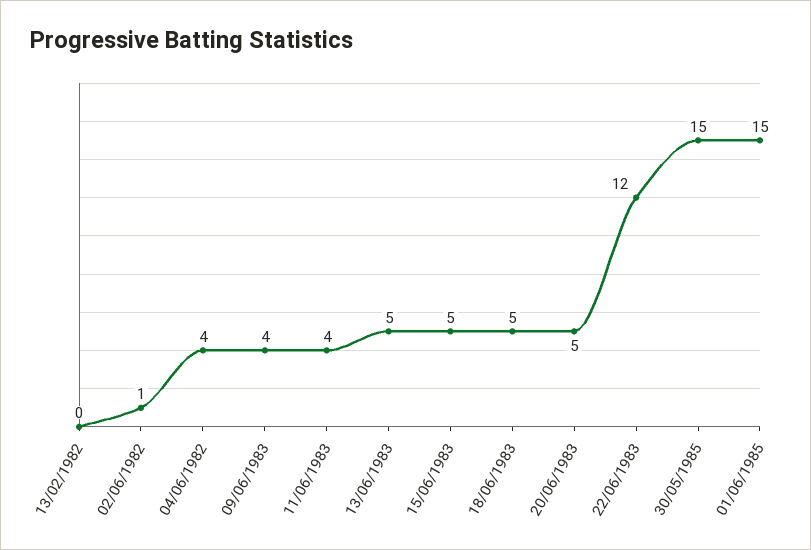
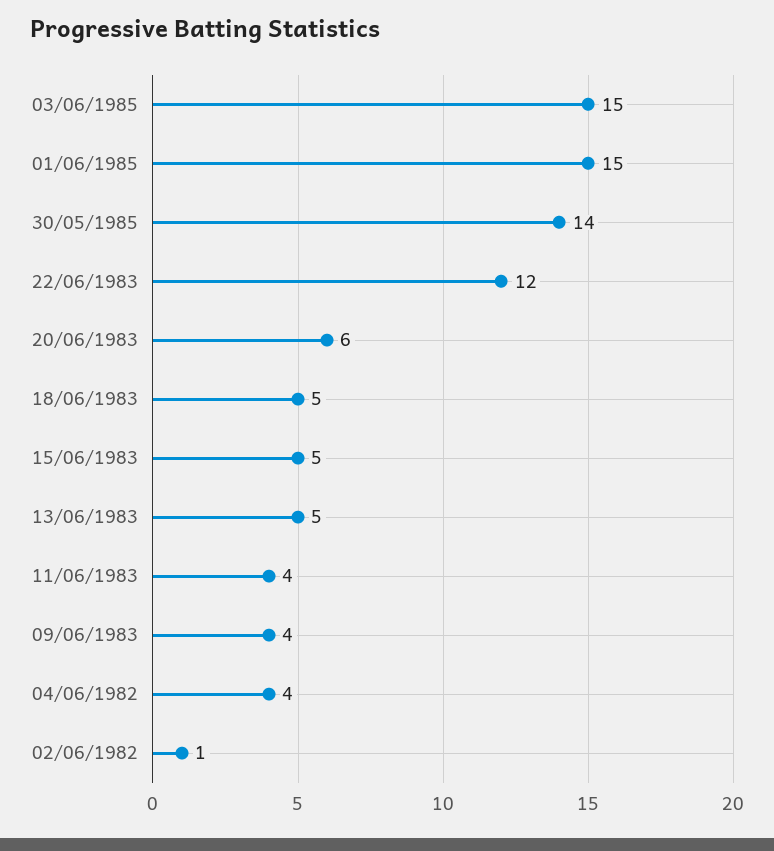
13/02/1982: 0 -> none
20/06/1983: 5 -> 6
30/05/1985: 15 -> 14
03/06/1985: none -> 15

